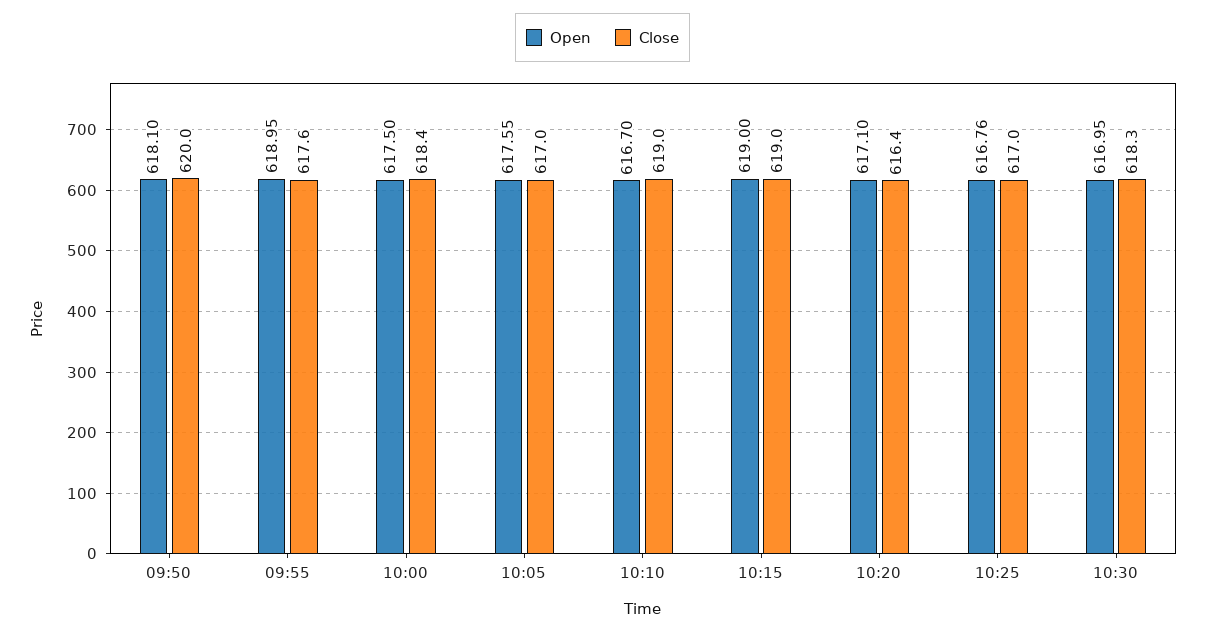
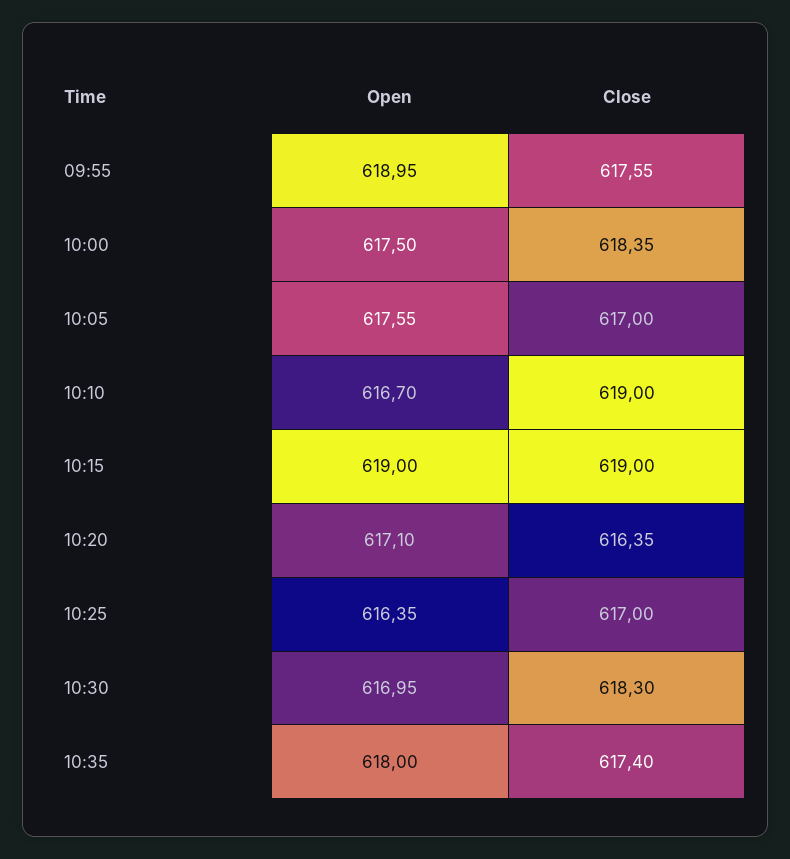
Open, 09:50: 618.1 -> none
Close, 09:50: 620 -> none
Open, 10:25: 616.76 -> 616.35
Open, 10:35: none -> 618
Close, 10:35: none -> 617.4

